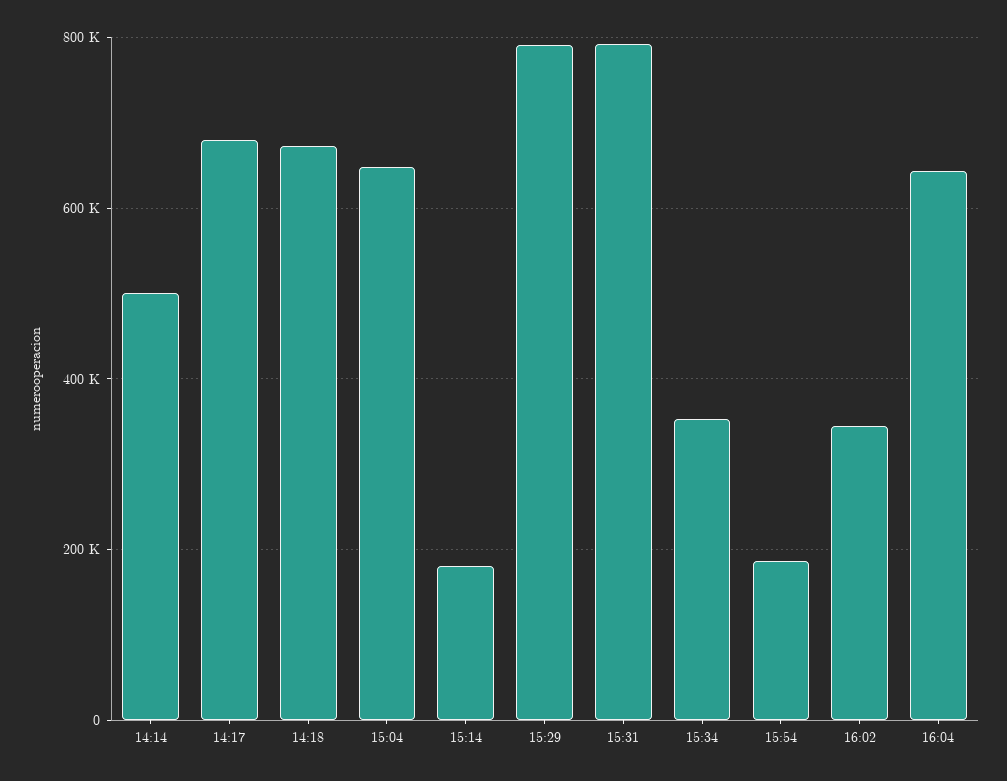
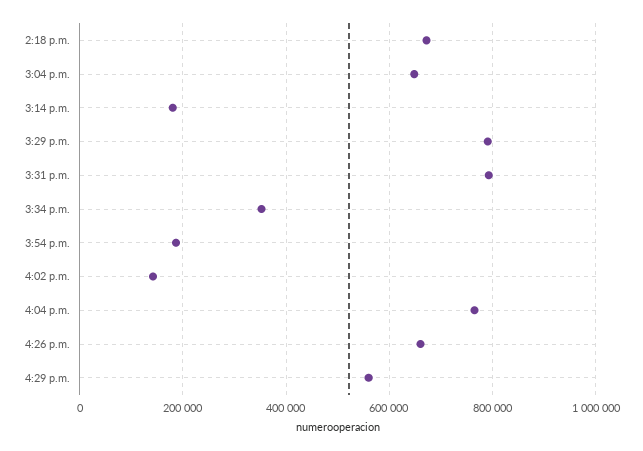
14:14: 500000 -> none
14:17: 680000 -> none
16:02: 340000 -> 140000
16:04: 640000 -> 760000
4:26 p.m.: none -> 660000
4:29 p.m.: none -> 560000

